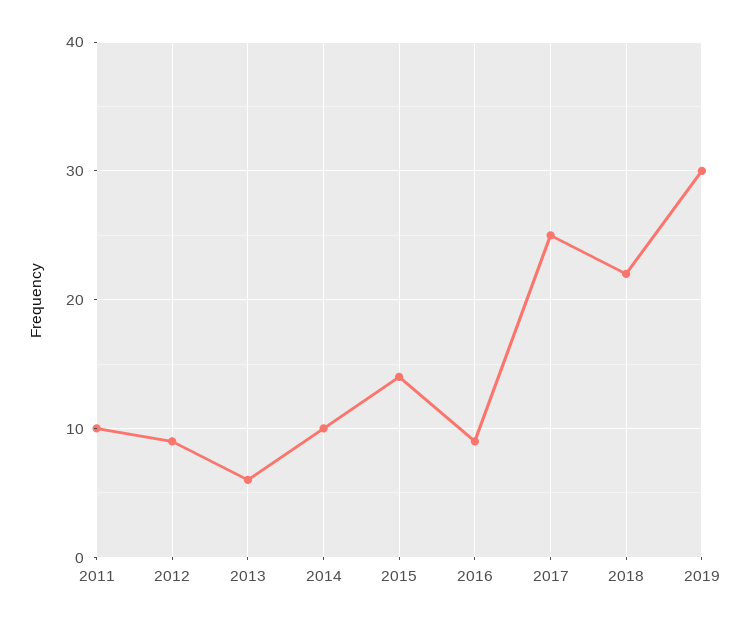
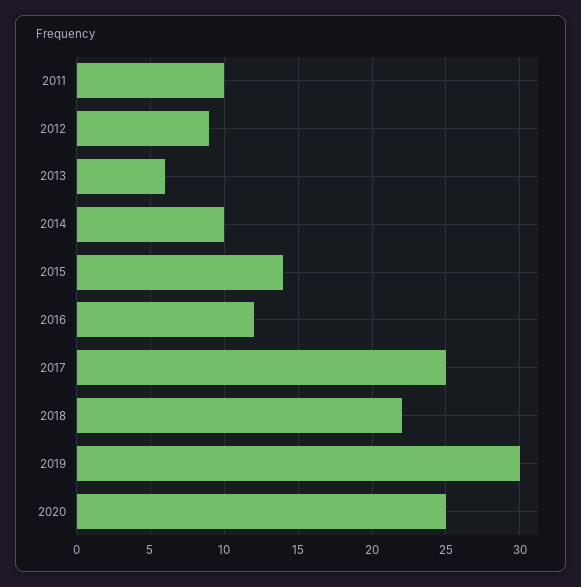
2016: 9 -> 12
2020: none -> 25

